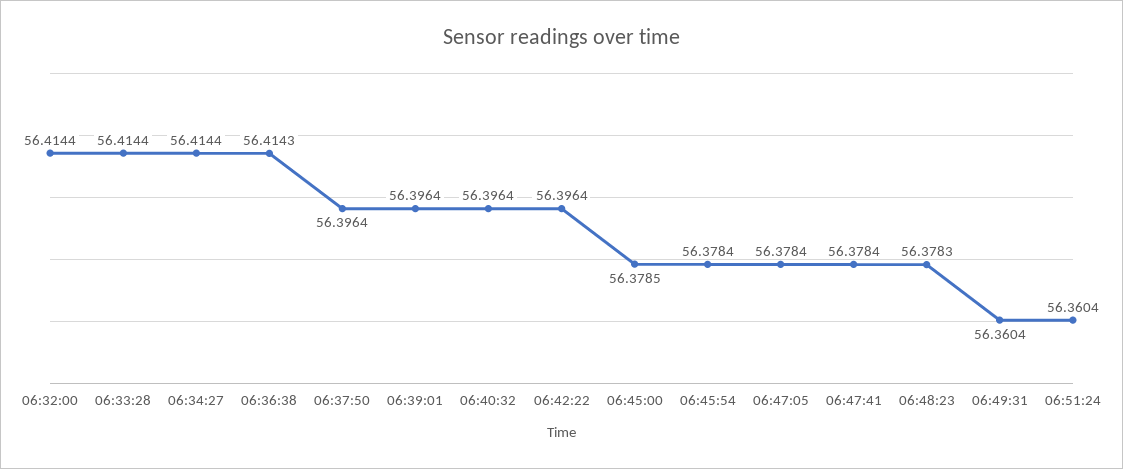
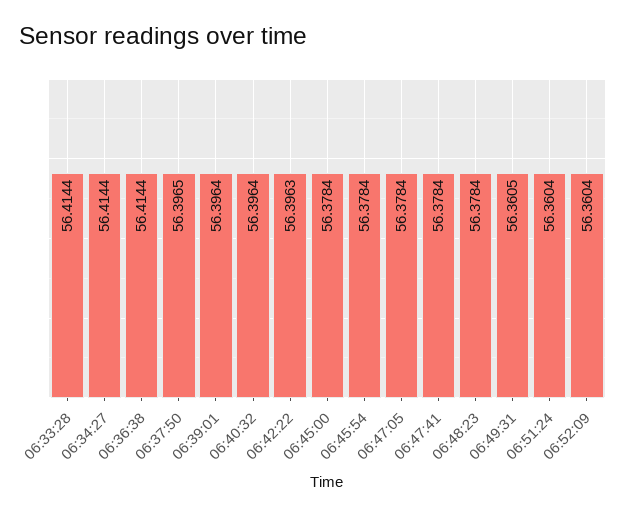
06:32:00: 56.4144 -> none
06:36:38: 56.4143 -> 56.4144
06:37:50: 56.3964 -> 56.3965
06:42:22: 56.3964 -> 56.3963
06:45:00: 56.3785 -> 56.3784
06:48:23: 56.3783 -> 56.3784
06:49:31: 56.3604 -> 56.3605
06:52:09: none -> 56.3604

